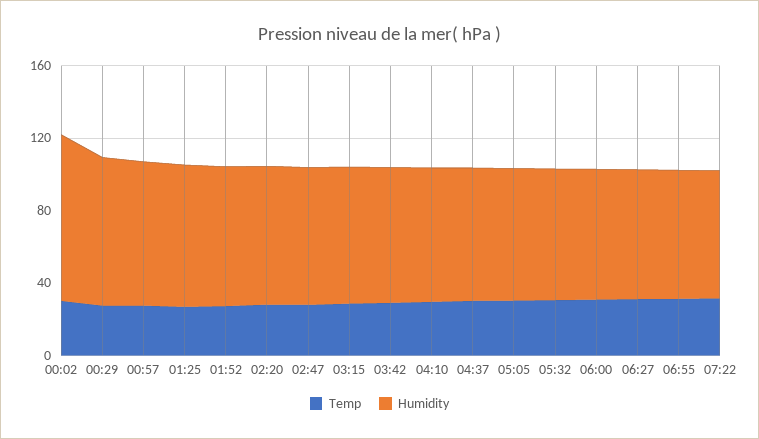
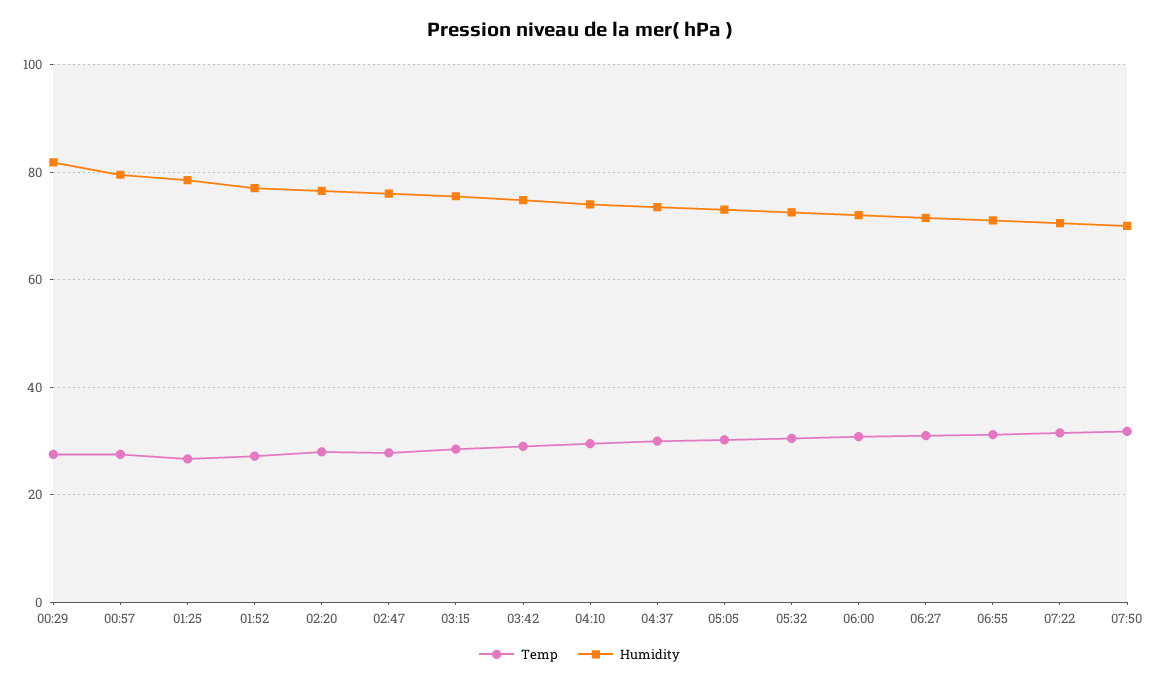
Temp, 00:02: 30 -> none
Humidity, 00:02: 90 -> none
Temp, 07:50: none -> 32
Humidity, 07:50: none -> 70

